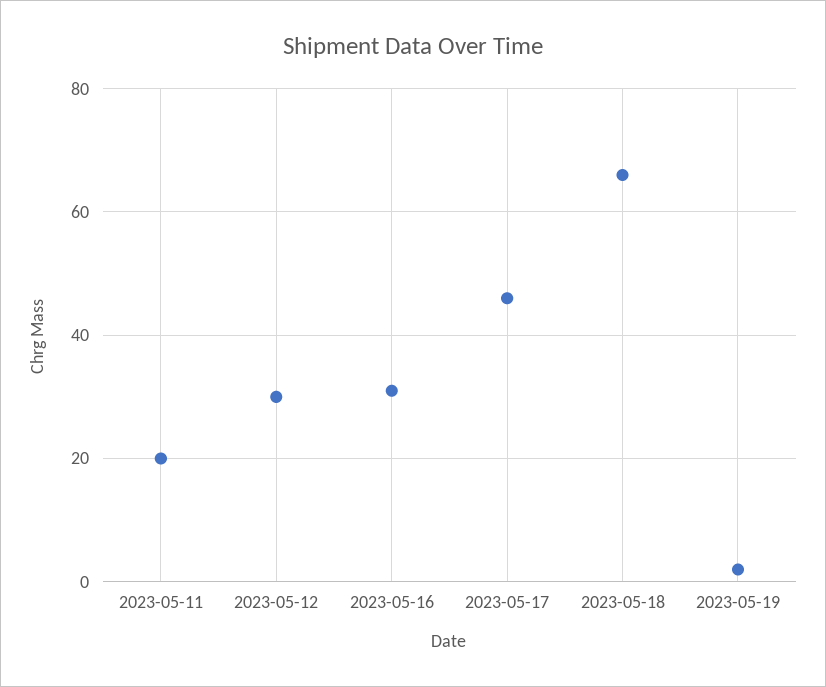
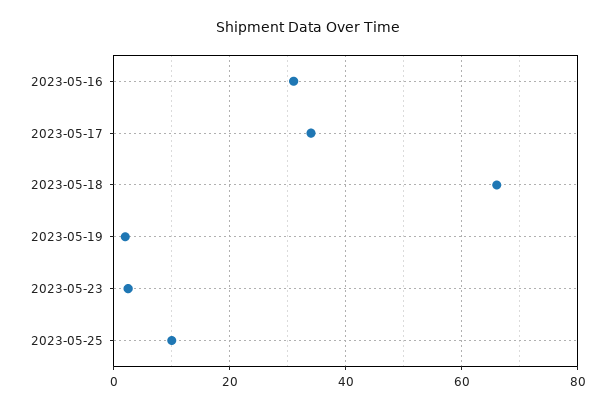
2023-05-11: 20 -> none
2023-05-12: 30 -> none
2023-05-17: 45 -> 34
2023-05-23: none -> 2
2023-05-25: none -> 10

